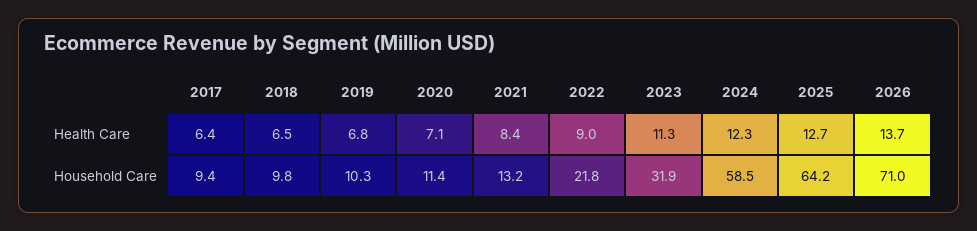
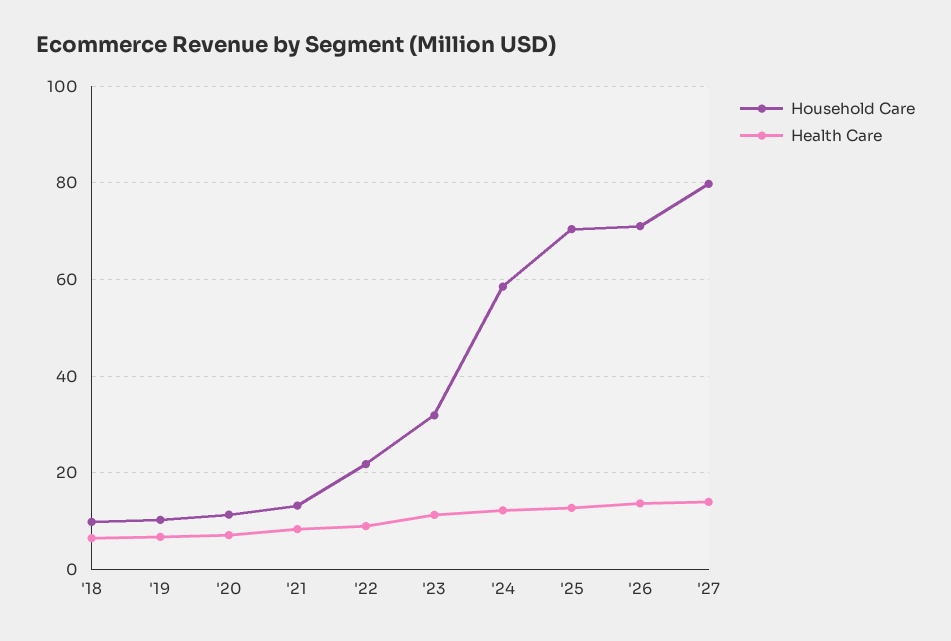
Health Care, 2017: 6.4 -> none
Household Care, 2017: 9.4 -> none
Household Care, 2025: 64.2 -> 70
Household Care, '27: none -> 80
Health Care, '27: none -> 14

